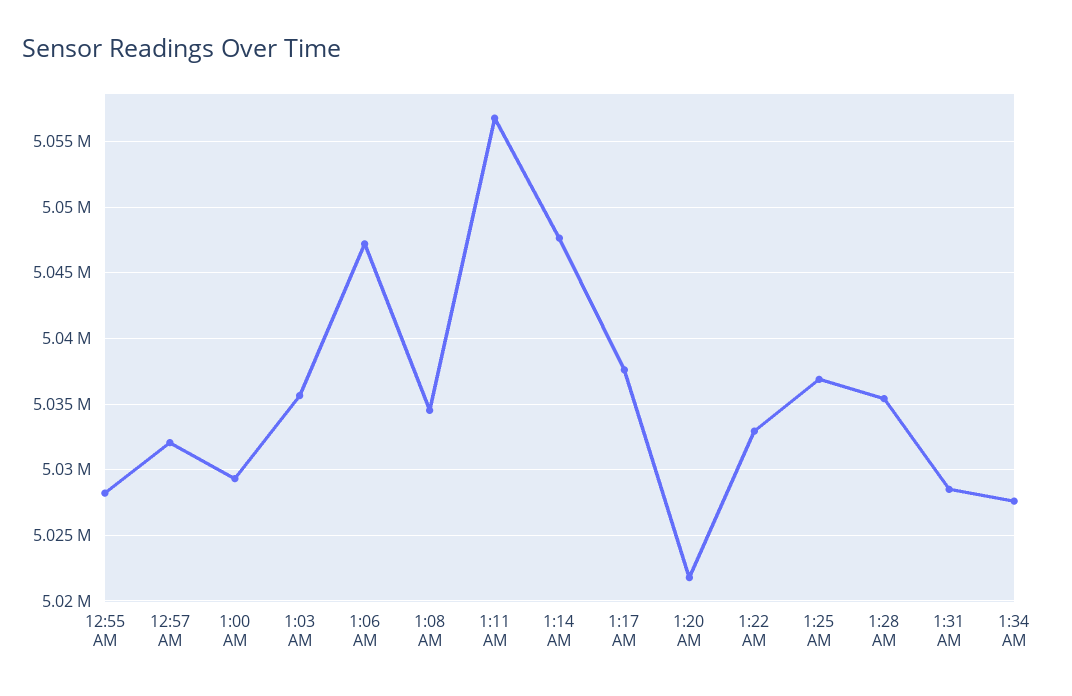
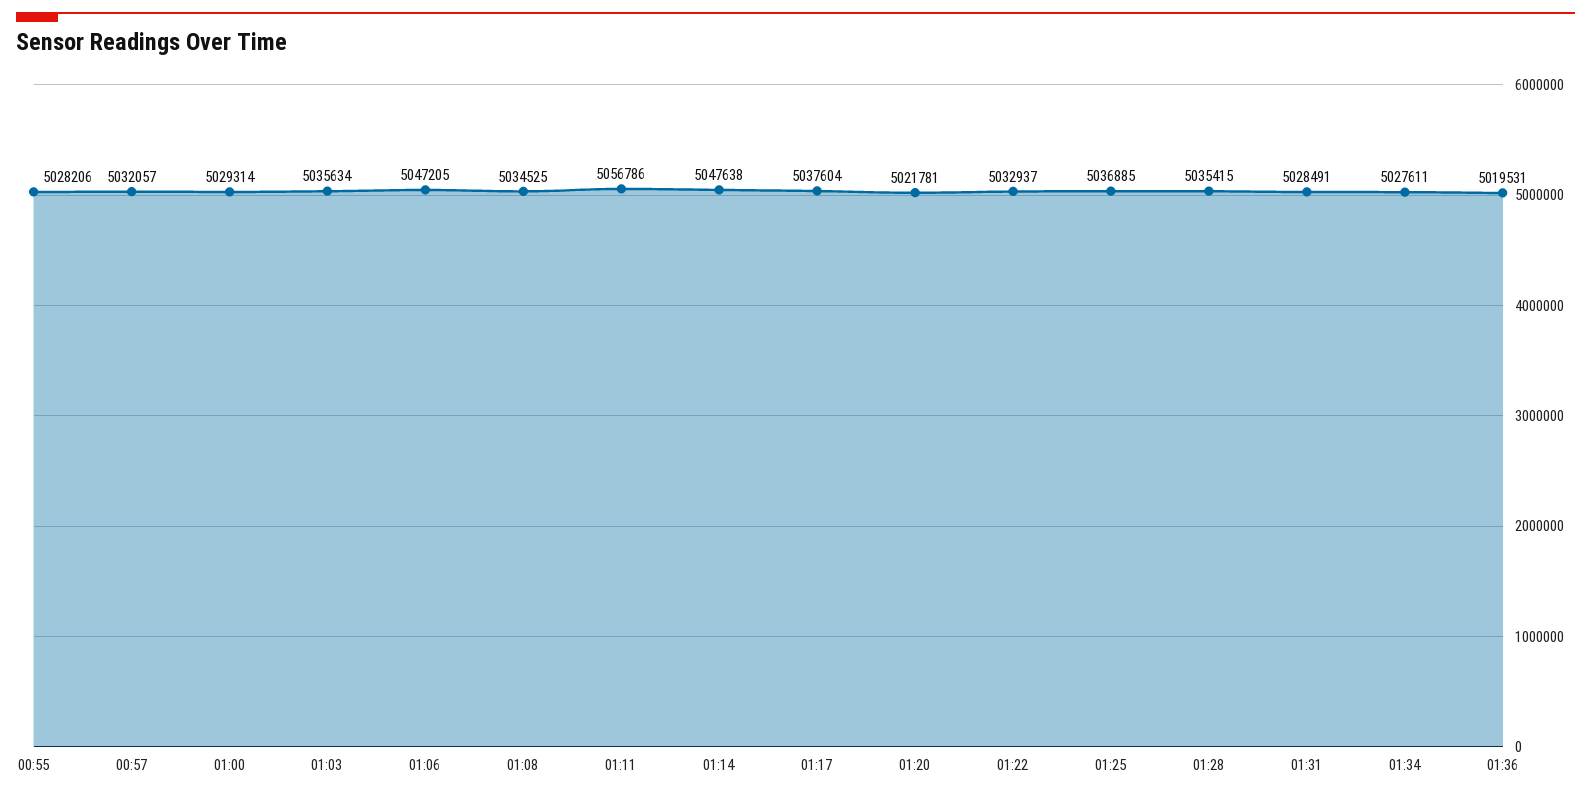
01:36: none -> 5019531

